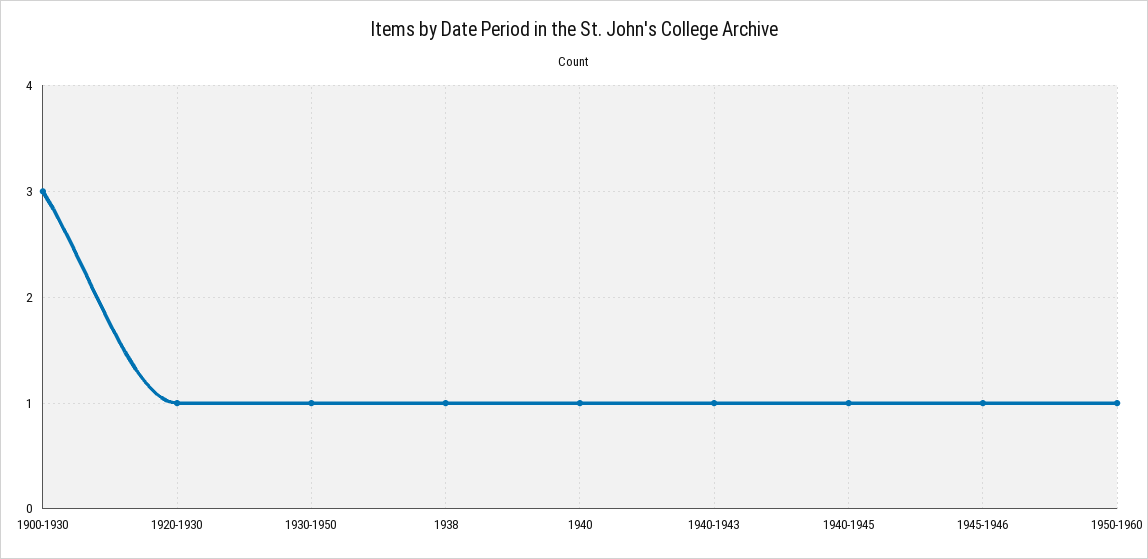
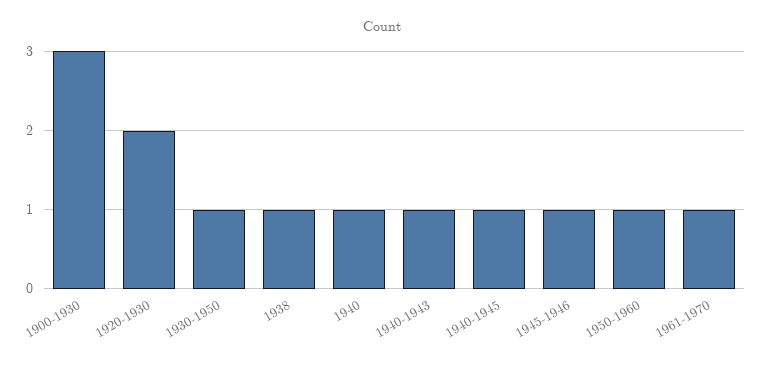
1920-1930: 1 -> 2
1961-1970: none -> 1

